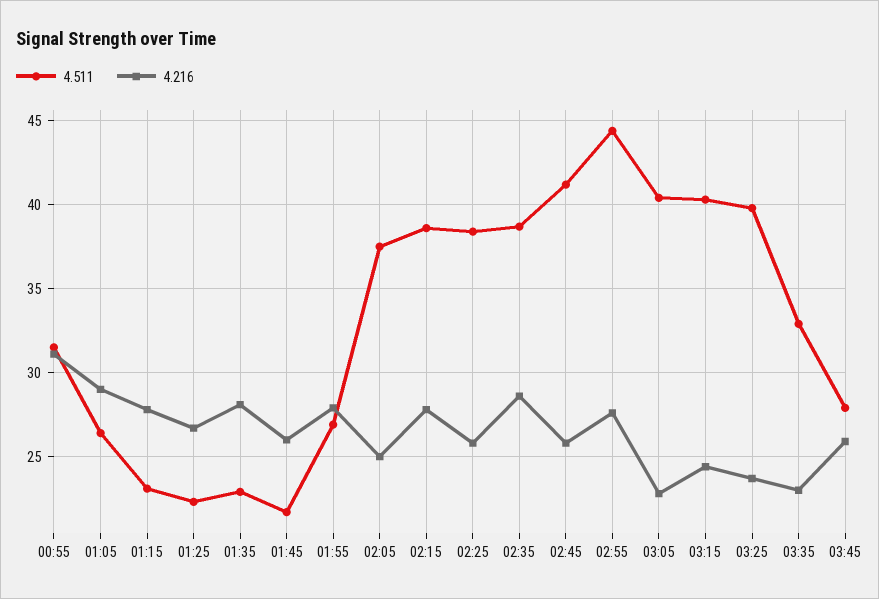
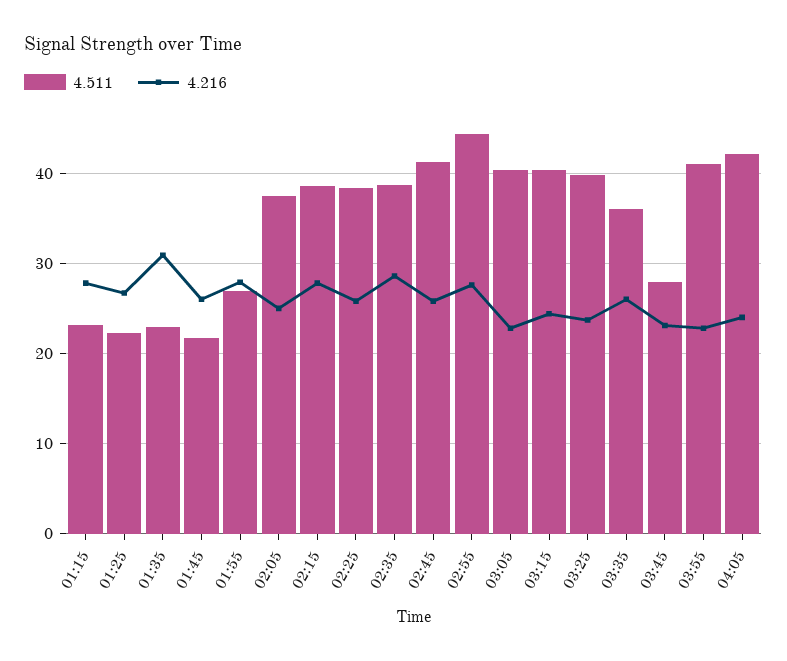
4.511, 00:55: 31.5 -> none
4.216, 00:55: 31 -> none
4.511, 01:05: 26.5 -> none
4.216, 01:05: 29 -> none
4.216, 01:35: 28 -> 31
4.511, 03:35: 33 -> 36
4.216, 03:35: 23 -> 26
4.216, 03:45: 26 -> 23
4.511, 03:55: none -> 41
4.216, 03:55: none -> 23
4.511, 04:05: none -> 42
4.216, 04:05: none -> 24

